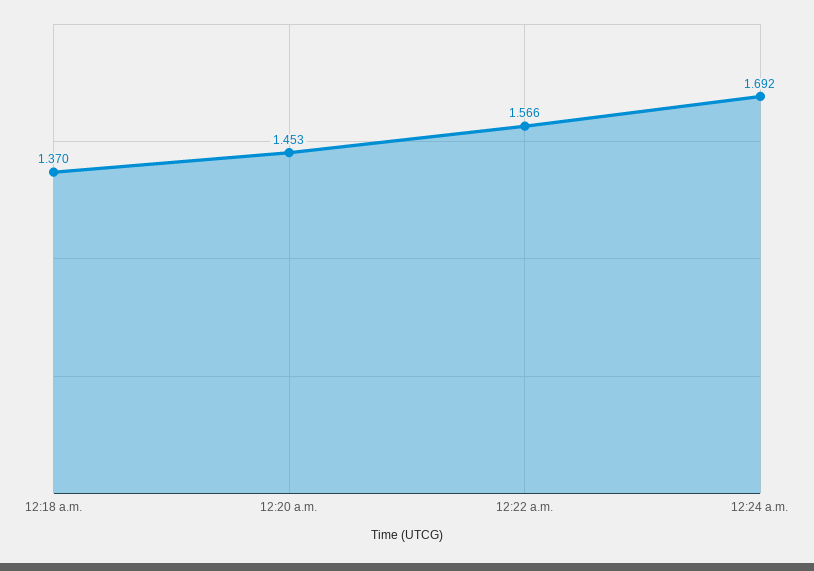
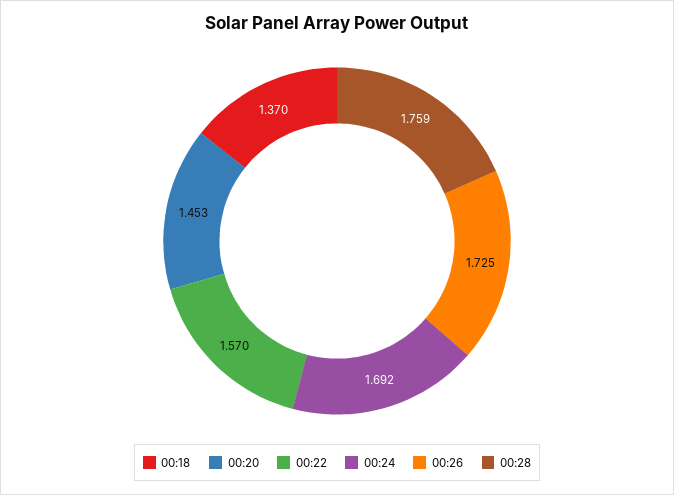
12:22 a.m.: 1.566 -> 1.57
00:26: none -> 1.725
00:28: none -> 1.759

